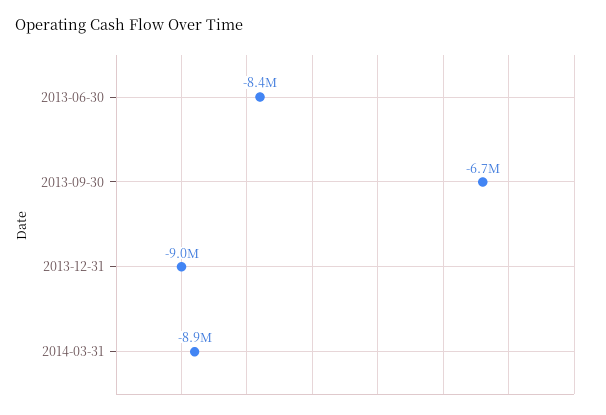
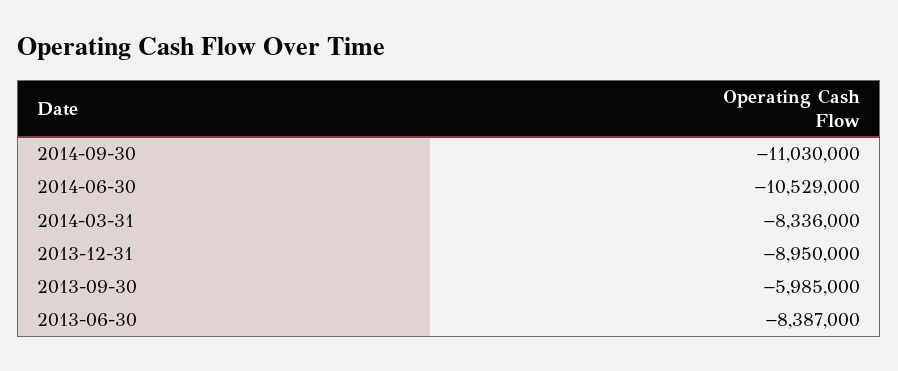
2013-09-30: -6700000 -> -5985000
2014-03-31: -8900000 -> -8336000
2014-09-30: none -> -11030000
2014-06-30: none -> -10529000

